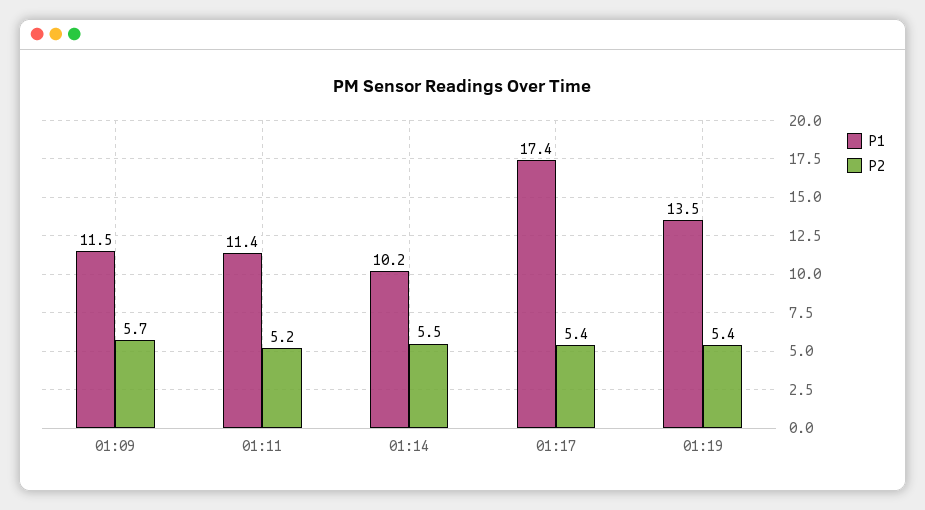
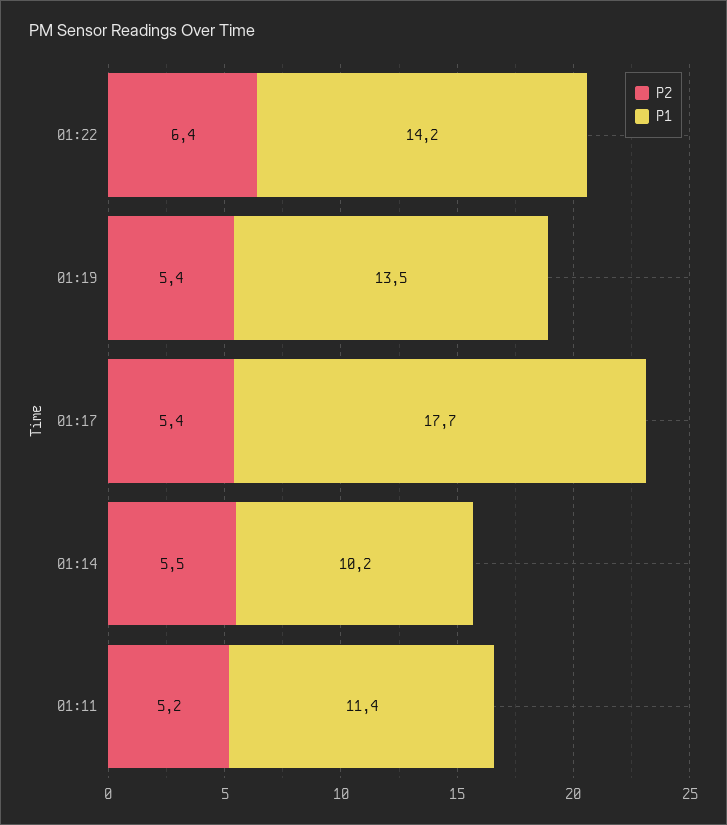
P1, 01:09: 11.5 -> none
P2, 01:09: 5.7 -> none
P1, 01:17: 17.4 -> 17.7
P2, 01:22: none -> 6.4
P1, 01:22: none -> 14.2

